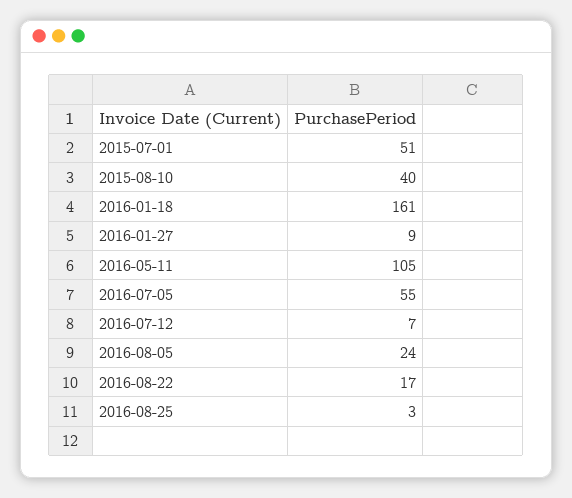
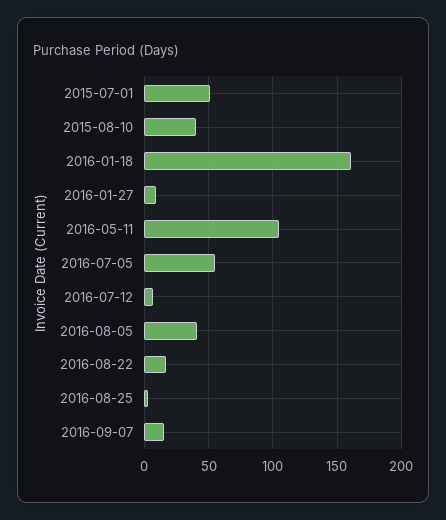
2016-08-05: 24 -> 40
2016-09-07: none -> 15

